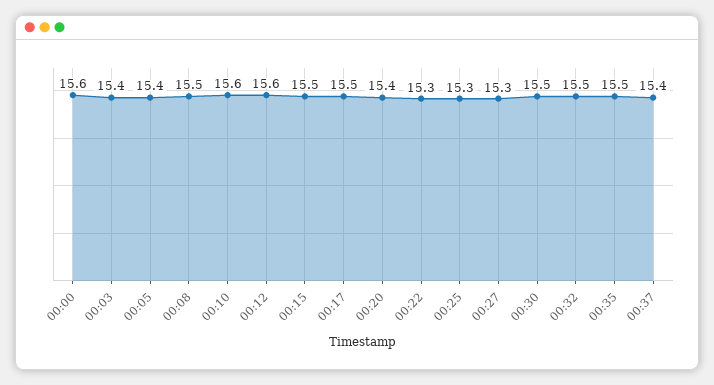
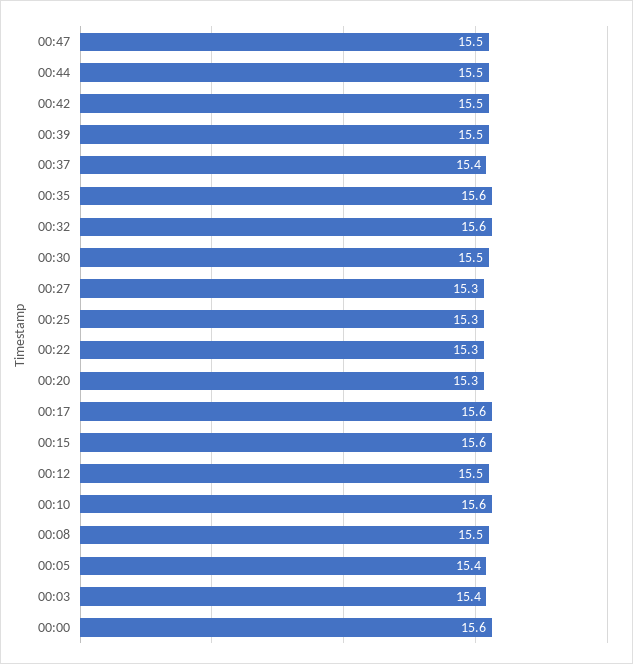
00:12: 15.6 -> 15.5
00:15: 15.5 -> 15.6
00:17: 15.5 -> 15.6
00:20: 15.4 -> 15.3
00:32: 15.5 -> 15.6
00:35: 15.5 -> 15.6
00:47: none -> 15.5
00:44: none -> 15.5
00:42: none -> 15.5
00:39: none -> 15.5

